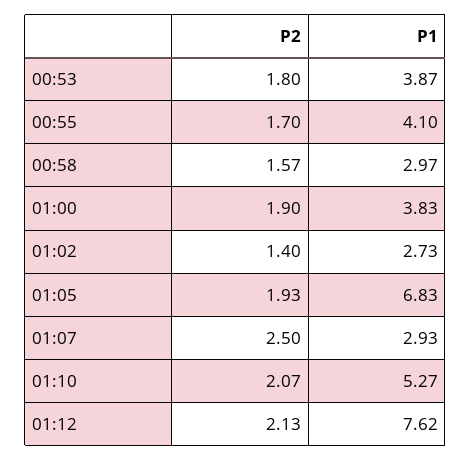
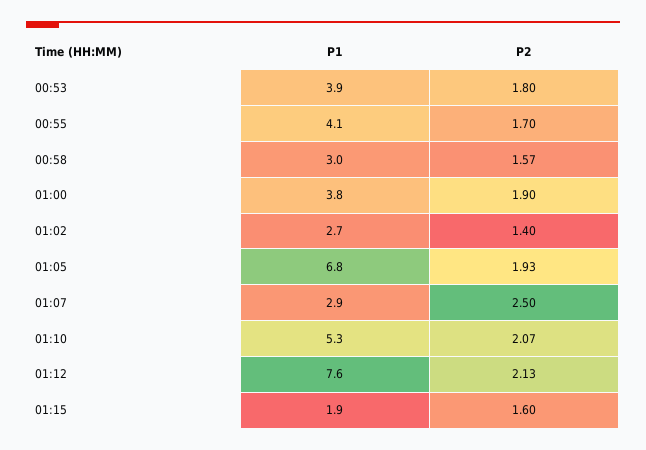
P1, 01:15: none -> 1.9
P2, 01:15: none -> 1.6

